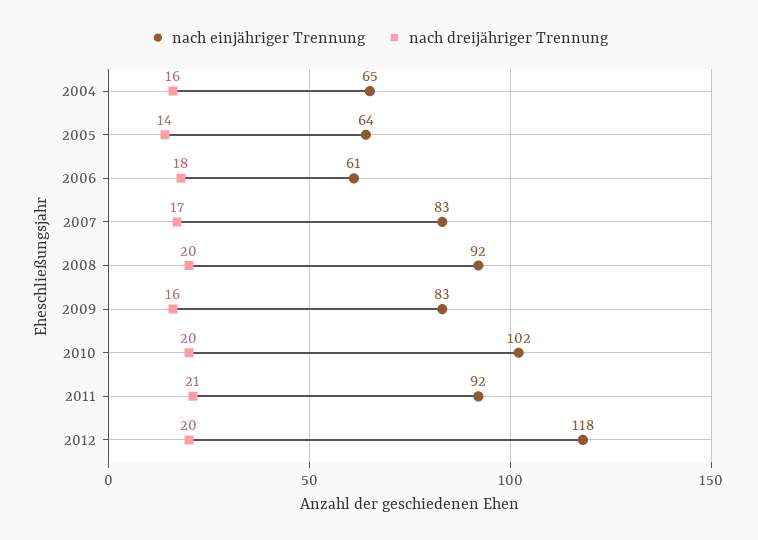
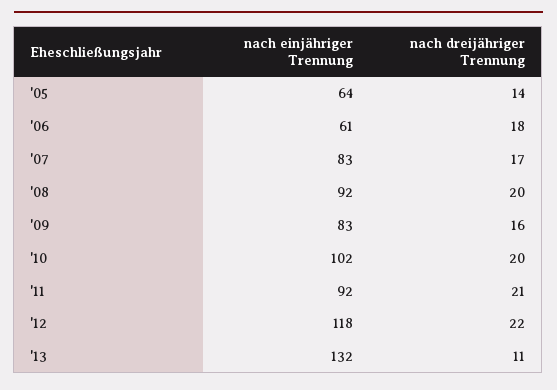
nach einjähriger Trennung, 2004: 65 -> none
nach dreijähriger Trennung, 2004: 16 -> none
nach dreijähriger Trennung, 2012: 20 -> 22
nach einjähriger Trennung, '13: none -> 132
nach dreijähriger Trennung, '13: none -> 11

